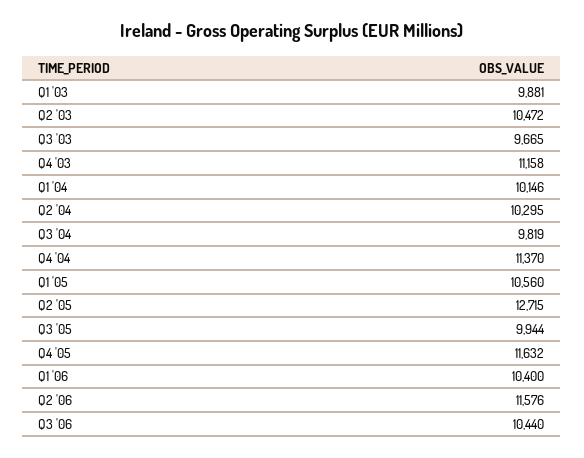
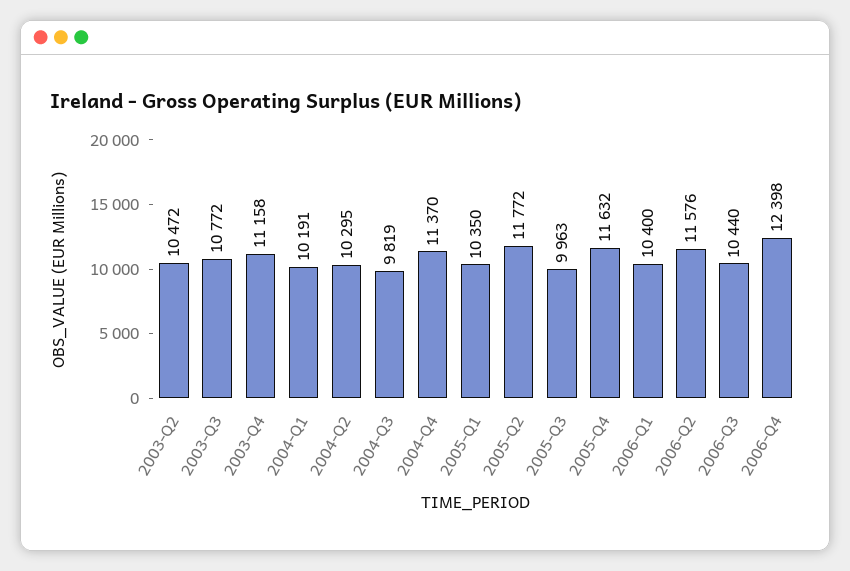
Q1 '03: 9881 -> none
Q3 '03: 9665 -> 10772
Q1 '04: 10146 -> 10191
Q1 '05: 10560 -> 10350
Q2 '05: 12715 -> 11772
Q3 '05: 9944 -> 9963
2006-Q4: none -> 12398

